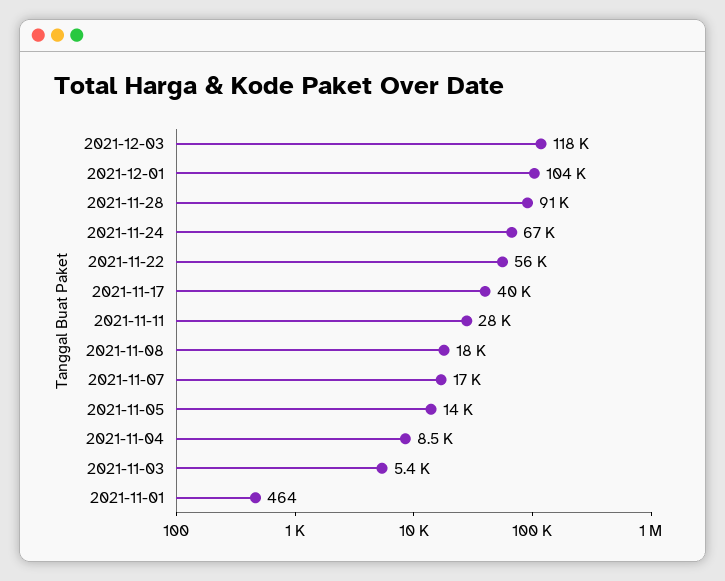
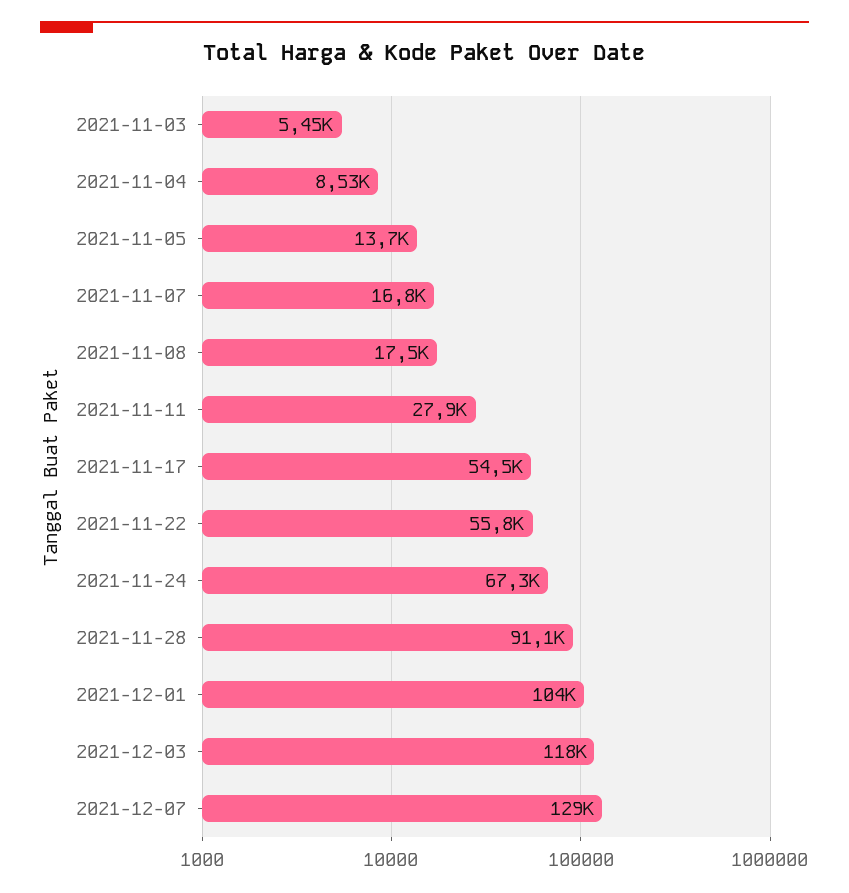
2021-11-17: 40000 -> 54500
2021-11-01: 464 -> none
2021-12-07: none -> 129000

